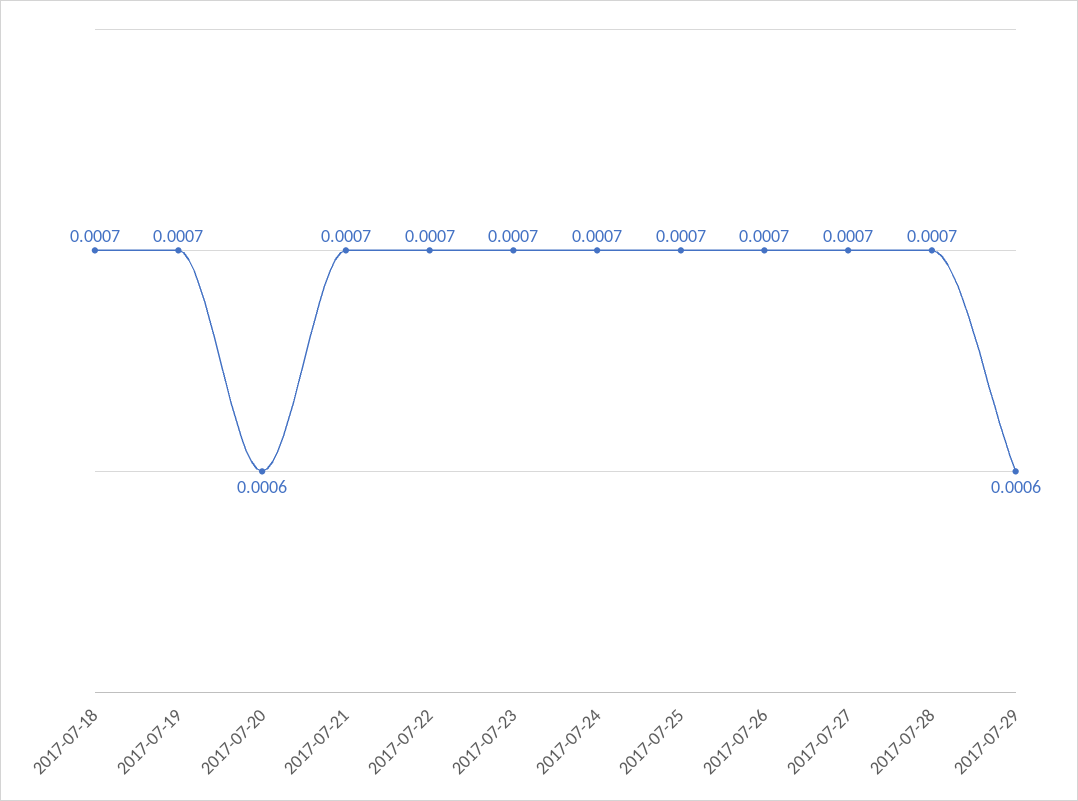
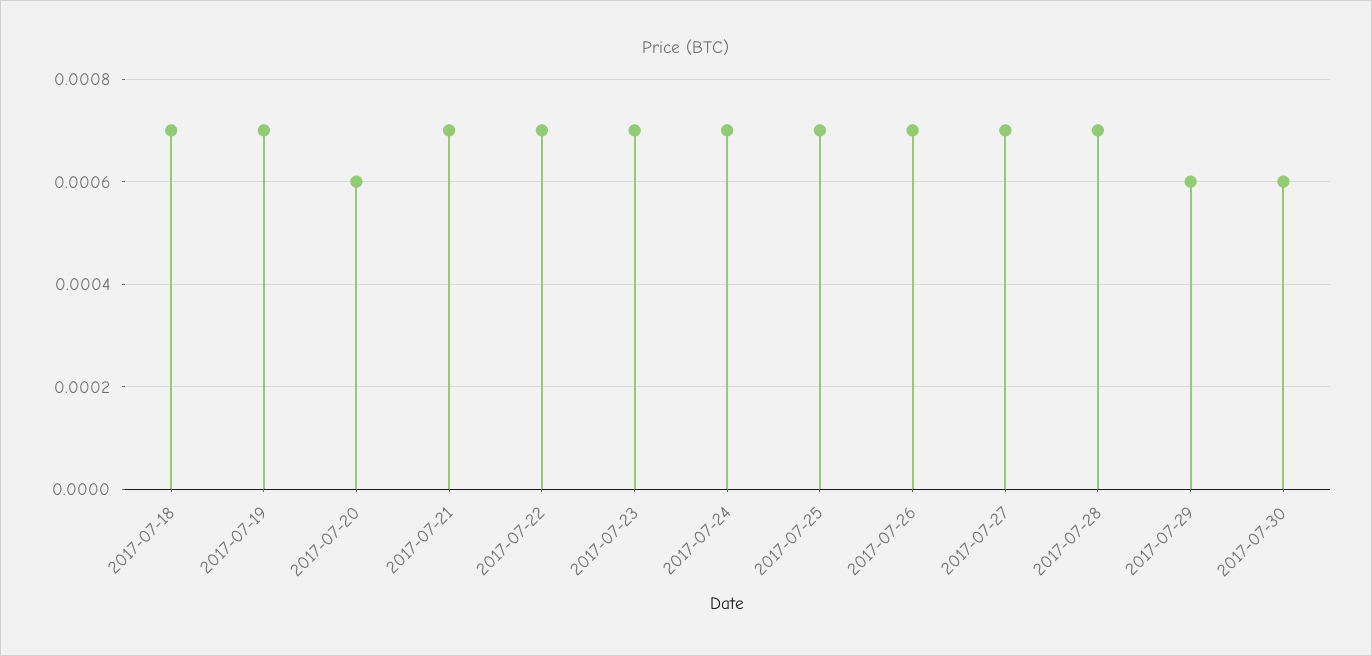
2017-07-30: none -> 0.0006

